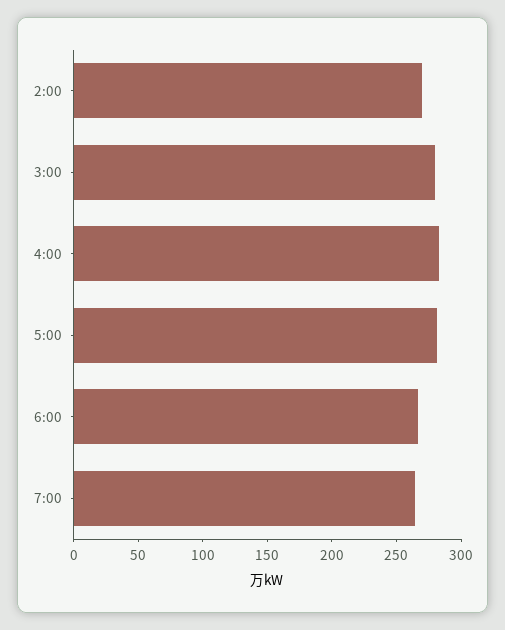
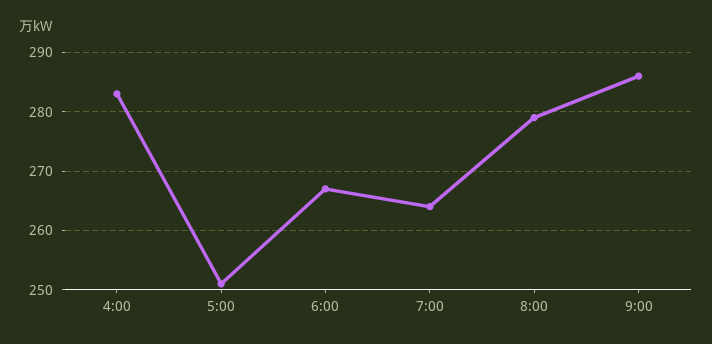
2:00: 270 -> none
3:00: 280 -> none
5:00: 280 -> 250
8:00: none -> 280
9:00: none -> 285

